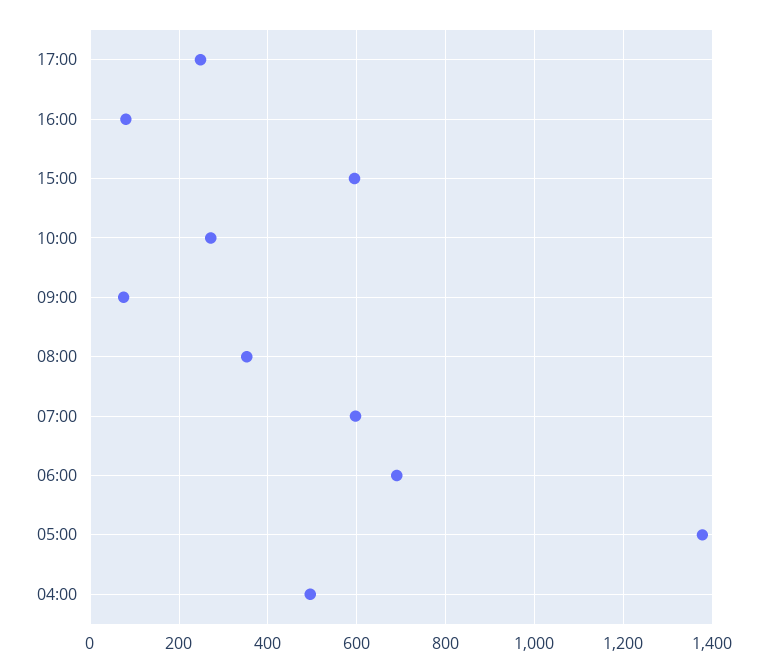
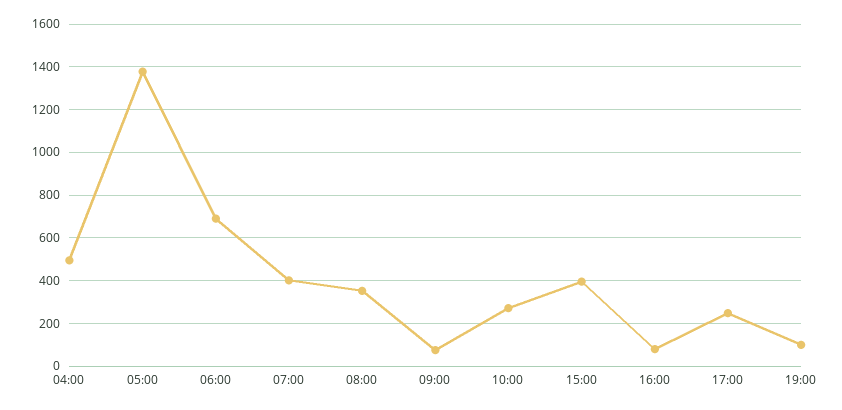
15:00: 600 -> 400
07:00: 600 -> 400
19:00: none -> 100

